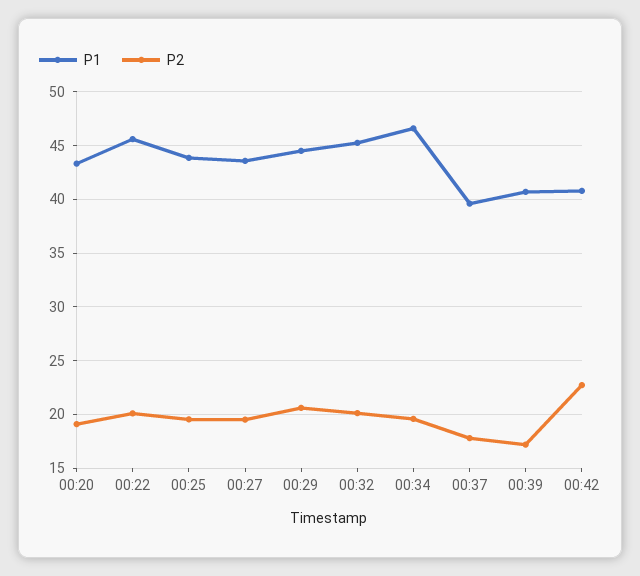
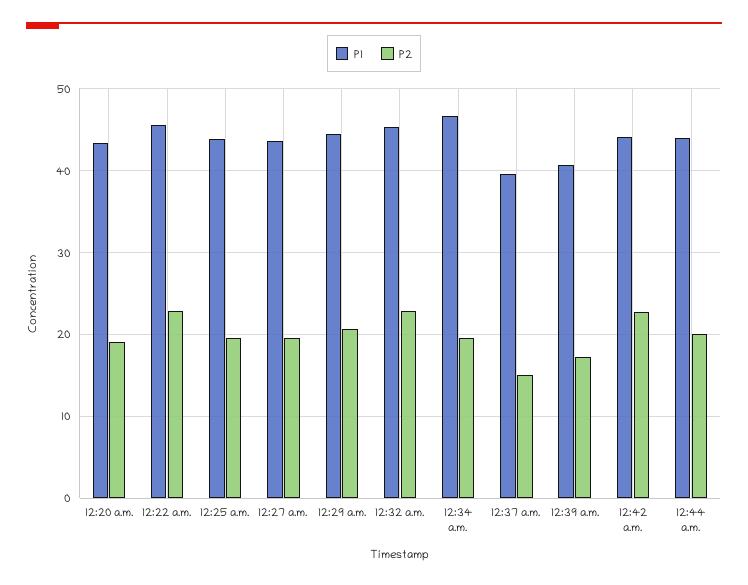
P2, 00:22: 20 -> 23
P2, 00:32: 20 -> 23
P2, 00:37: 18 -> 15
P1, 00:42: 41 -> 44
P1, 12:44 a.m.: none -> 44
P2, 12:44 a.m.: none -> 20

